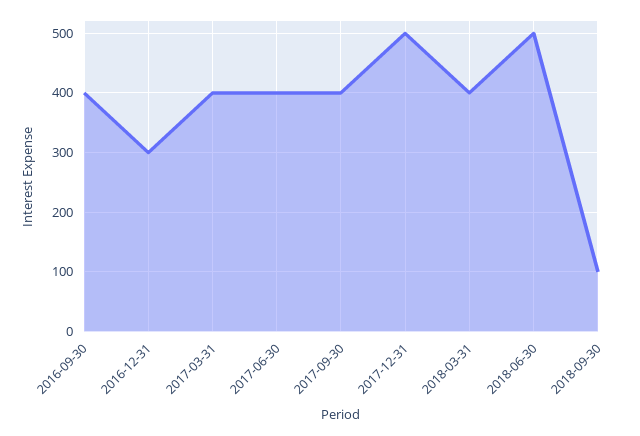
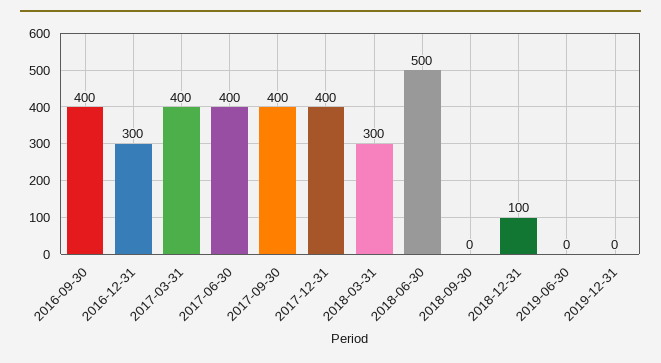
2017-12-31: 500 -> 400
2018-03-31: 400 -> 300
2018-09-30: 100 -> 0
2018-12-31: none -> 100
2019-06-30: none -> 0
2019-12-31: none -> 0

